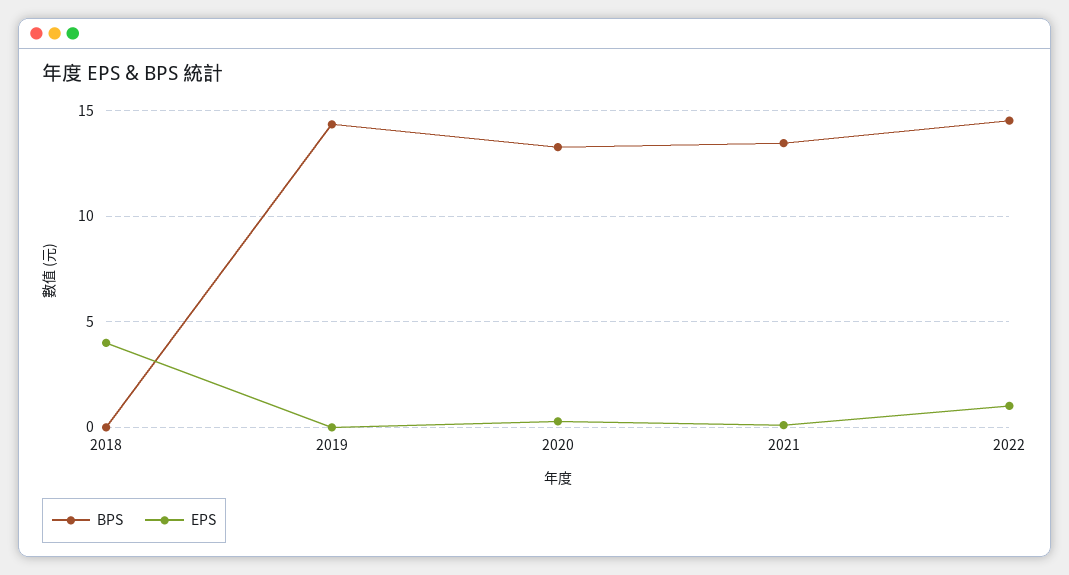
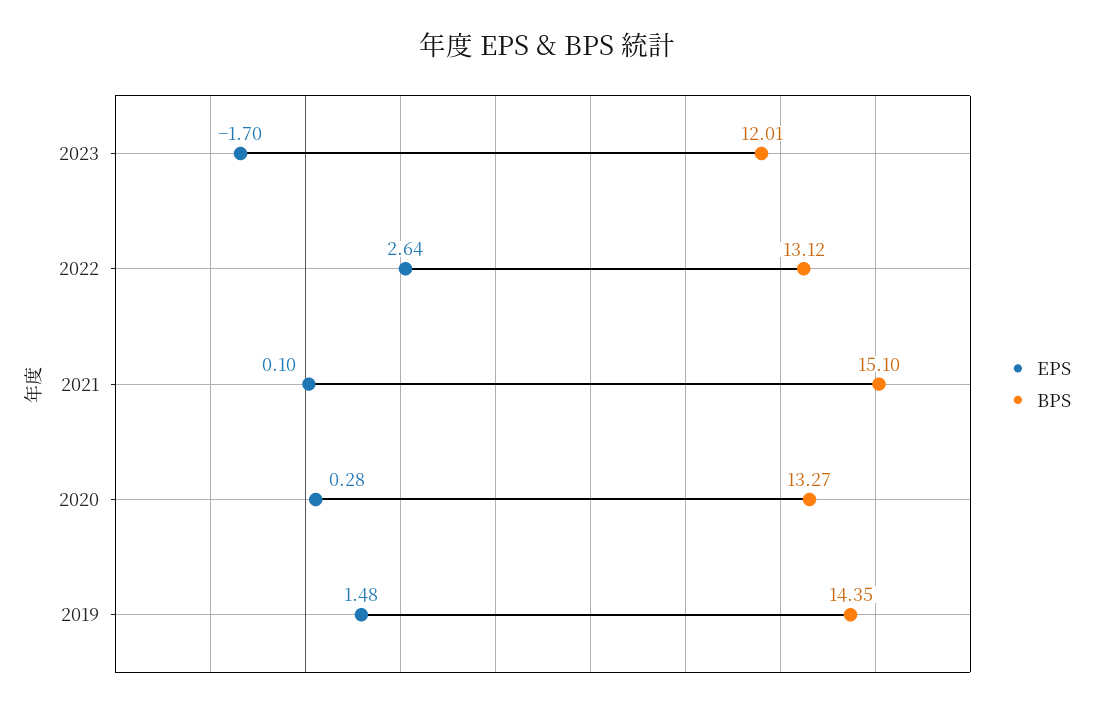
BPS, 2018: 0 -> none
EPS, 2018: 4 -> none
EPS, 2019: 0 -> 1.48
BPS, 2021: 13.5 -> 15.1
BPS, 2022: 14.5 -> 13.12
EPS, 2022: 1 -> 2.64
EPS, 2023: none -> -1.7
BPS, 2023: none -> 12.01

